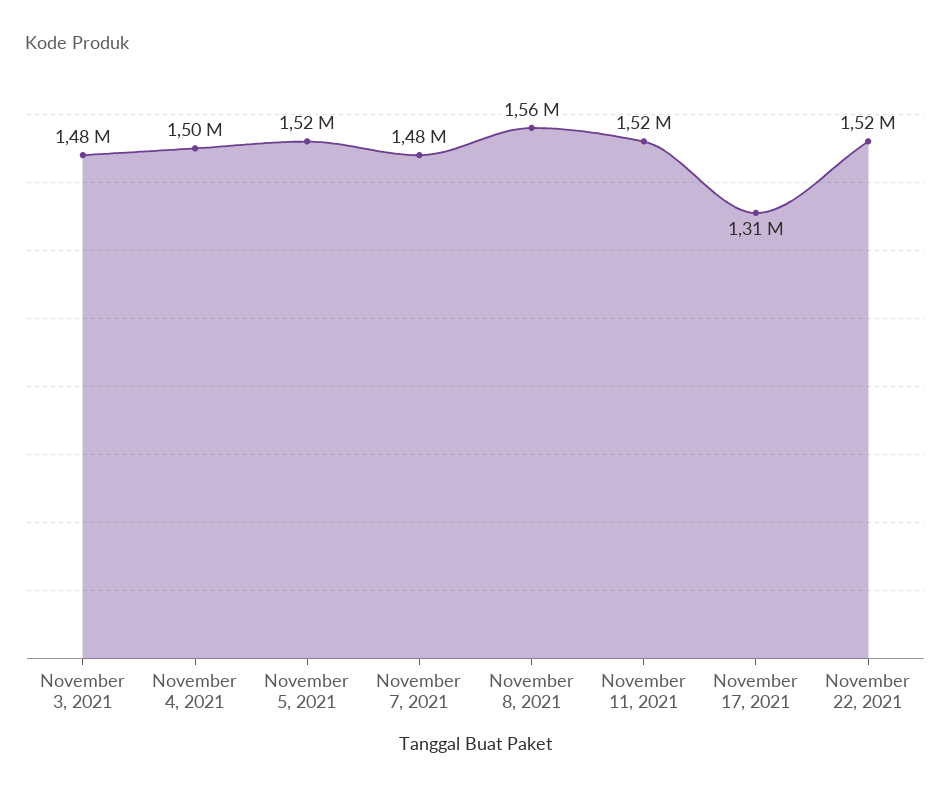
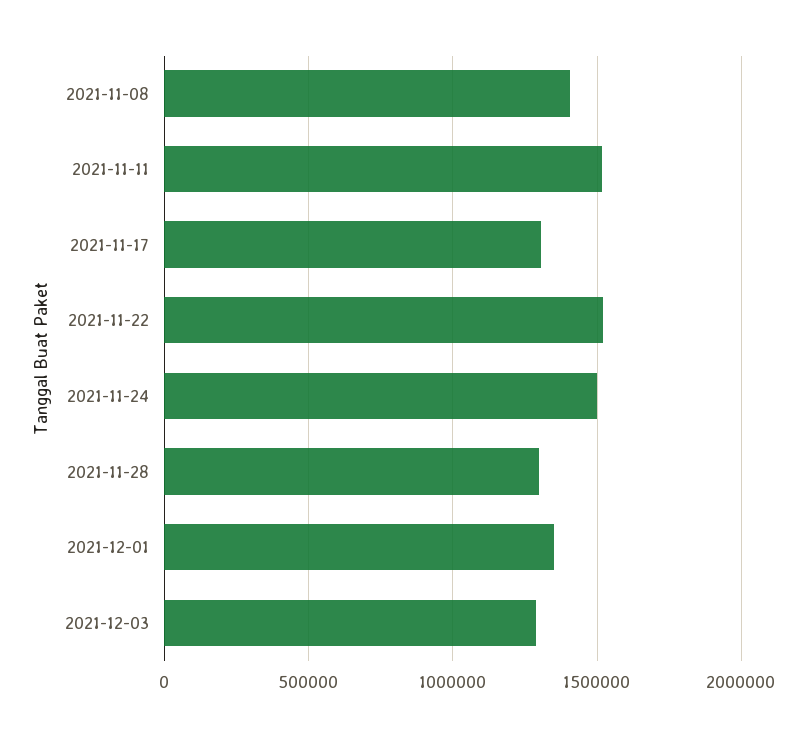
November 3, 2021: 1480000 -> none
November 4, 2021: 1500000 -> none
November 5, 2021: 1520000 -> none
November 7, 2021: 1480000 -> none
November 8, 2021: 1560000 -> 1400000
2021-11-24: none -> 1500000
2021-11-28: none -> 1300000
2021-12-01: none -> 1350000
2021-12-03: none -> 1300000

